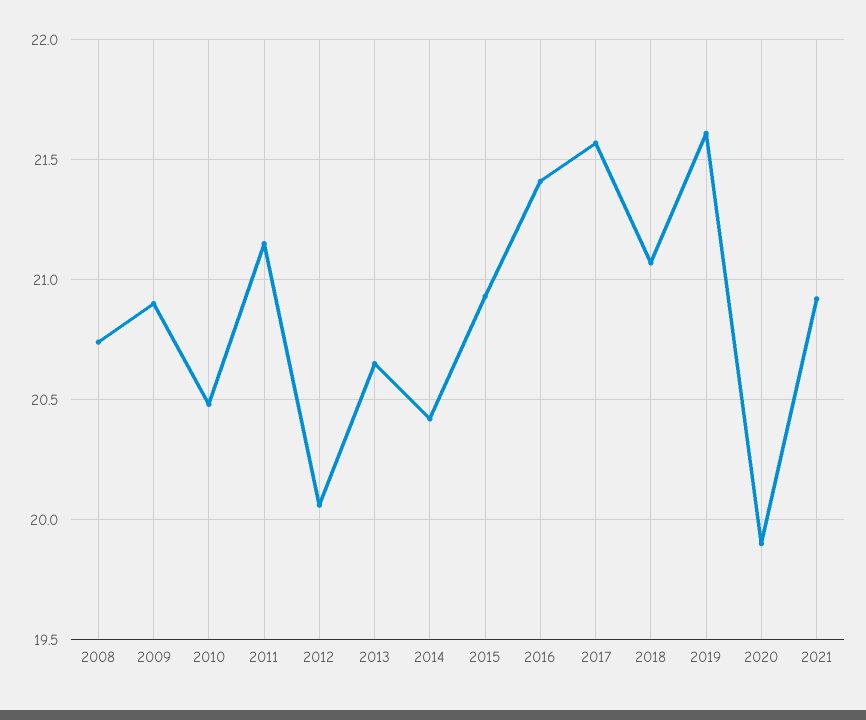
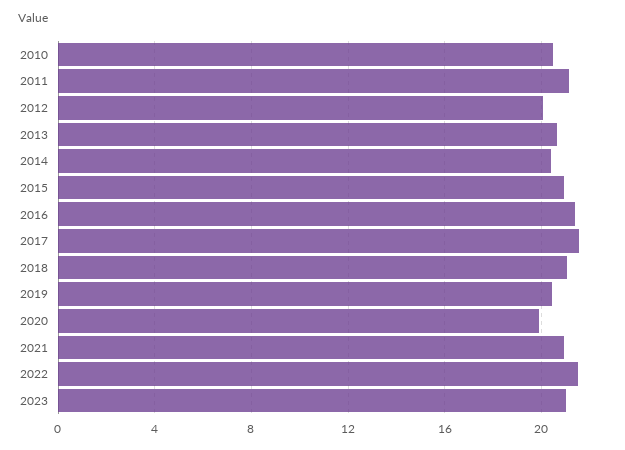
2008: 20.75 -> none
2009: 20.9 -> none
2019: 21.6 -> 20.5
2022: none -> 21.5
2023: none -> 21

